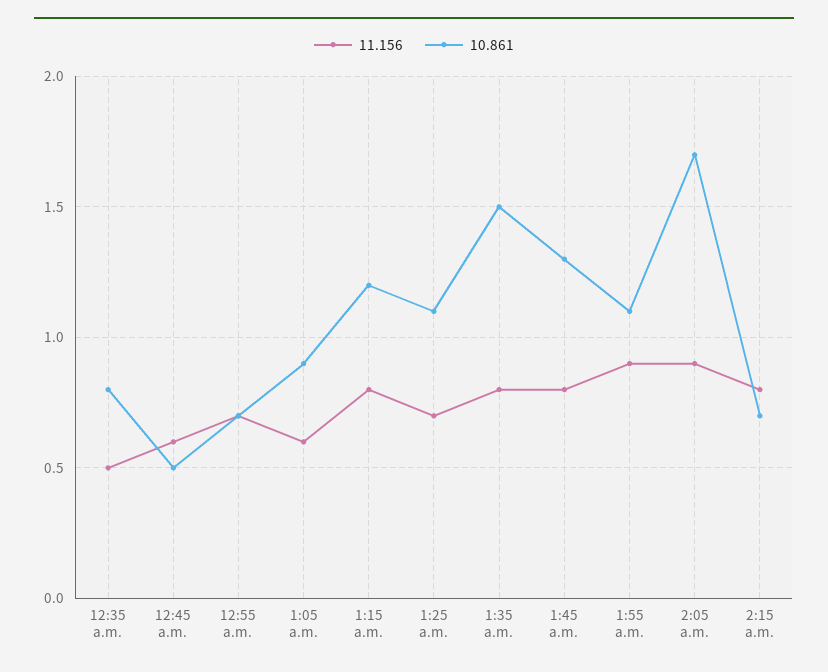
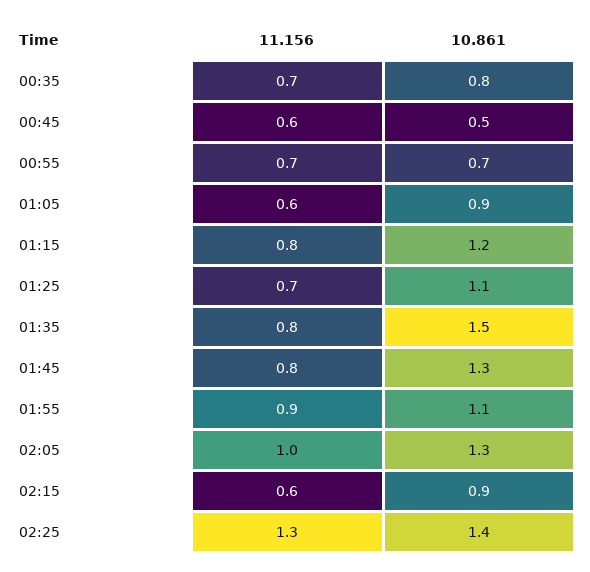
11.156, 12:35 a.m.: 0.5 -> 0.7
11.156, 2:05 a.m.: 0.9 -> 1
10.861, 2:05 a.m.: 1.7 -> 1.3
11.156, 2:15 a.m.: 0.8 -> 0.6
10.861, 2:15 a.m.: 0.7 -> 0.9
11.156, 02:25: none -> 1.3
10.861, 02:25: none -> 1.4

